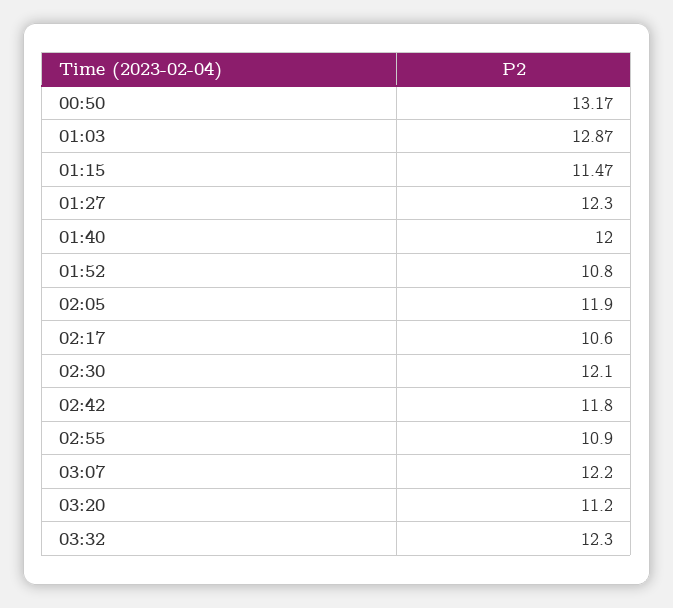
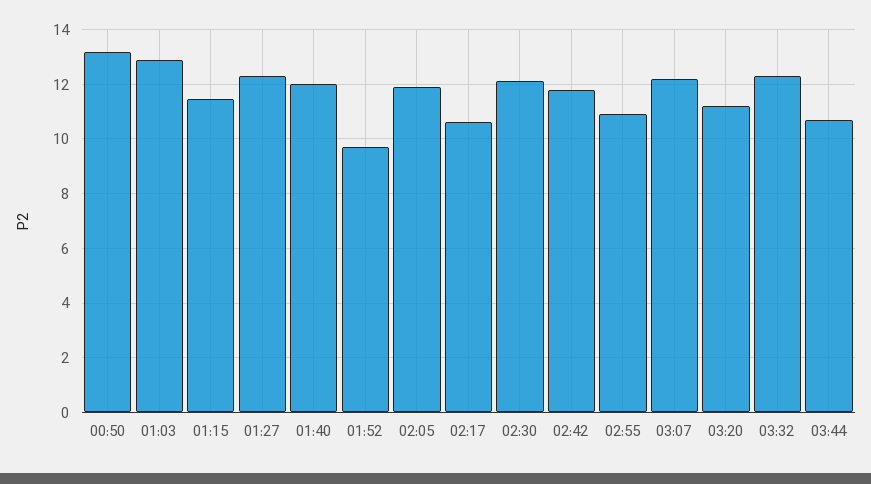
01:52: 10.8 -> 9.75
03:44: none -> 10.75

